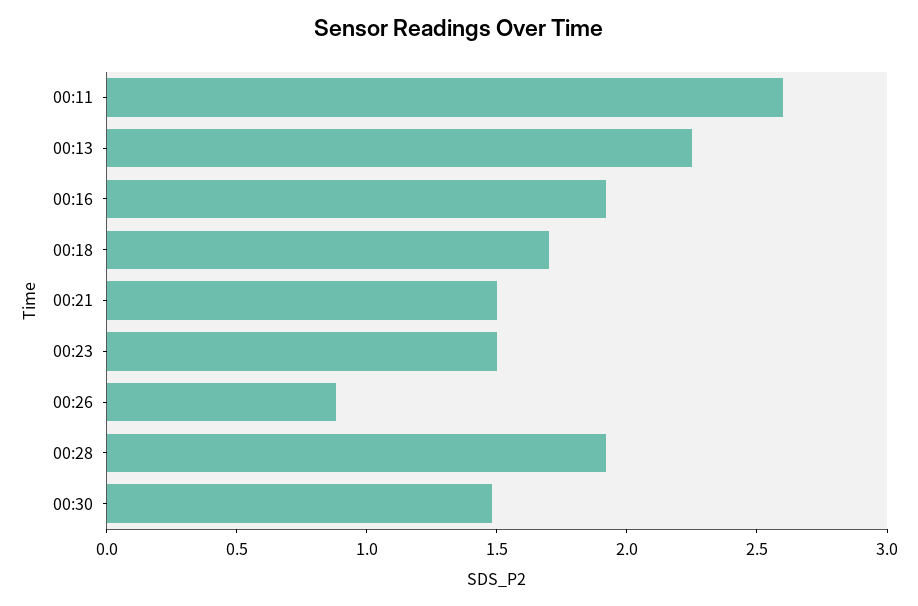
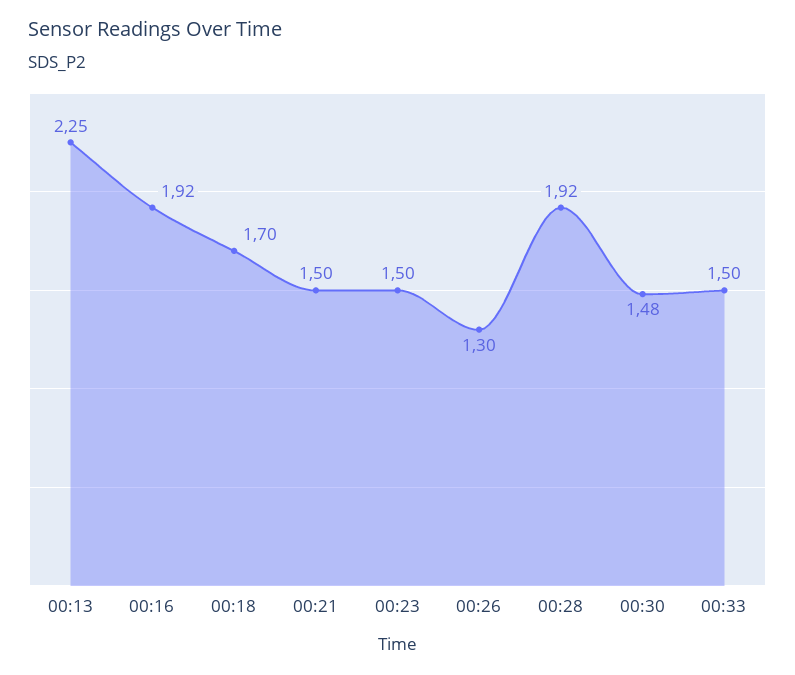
00:11: 2.6 -> none
00:26: 0.9 -> 1.3
00:33: none -> 1.5

